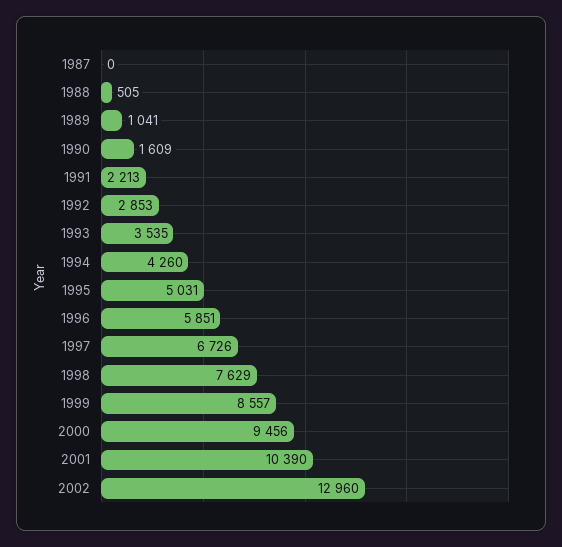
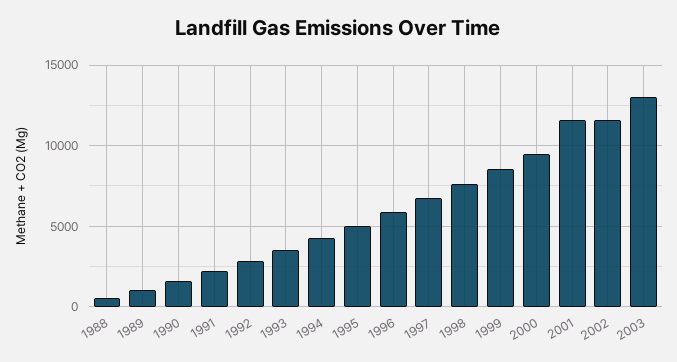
1987: 0 -> none
2001: 10390 -> 11500
2002: 12960 -> 11500
2003: none -> 13000

